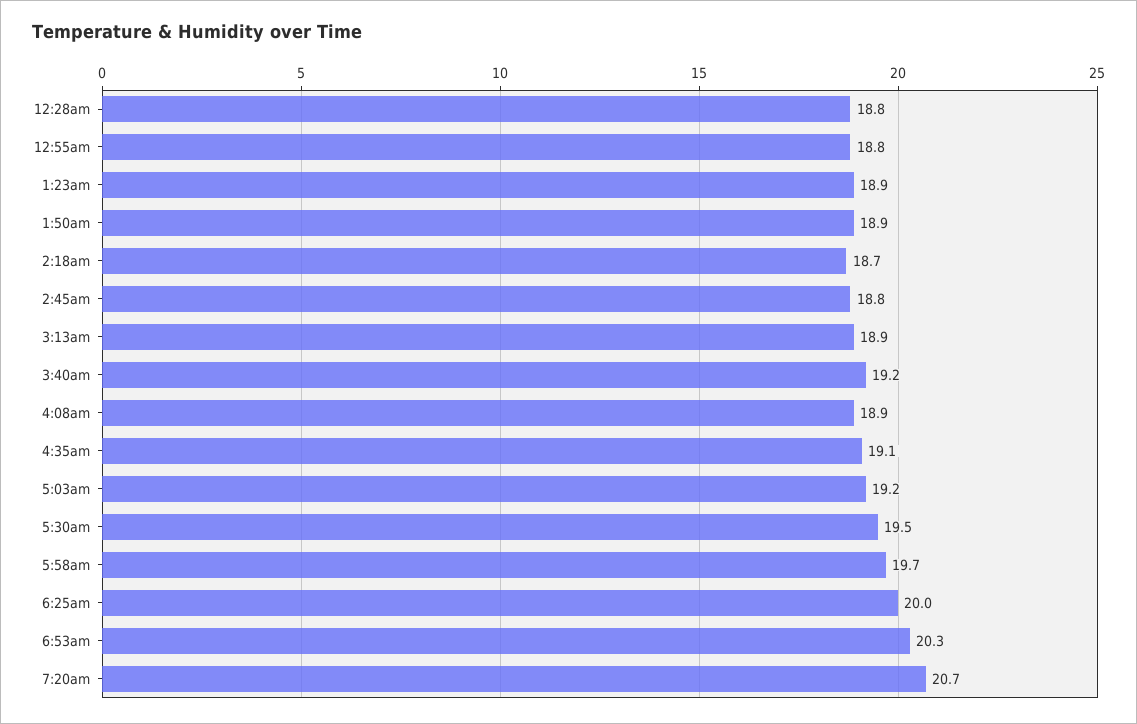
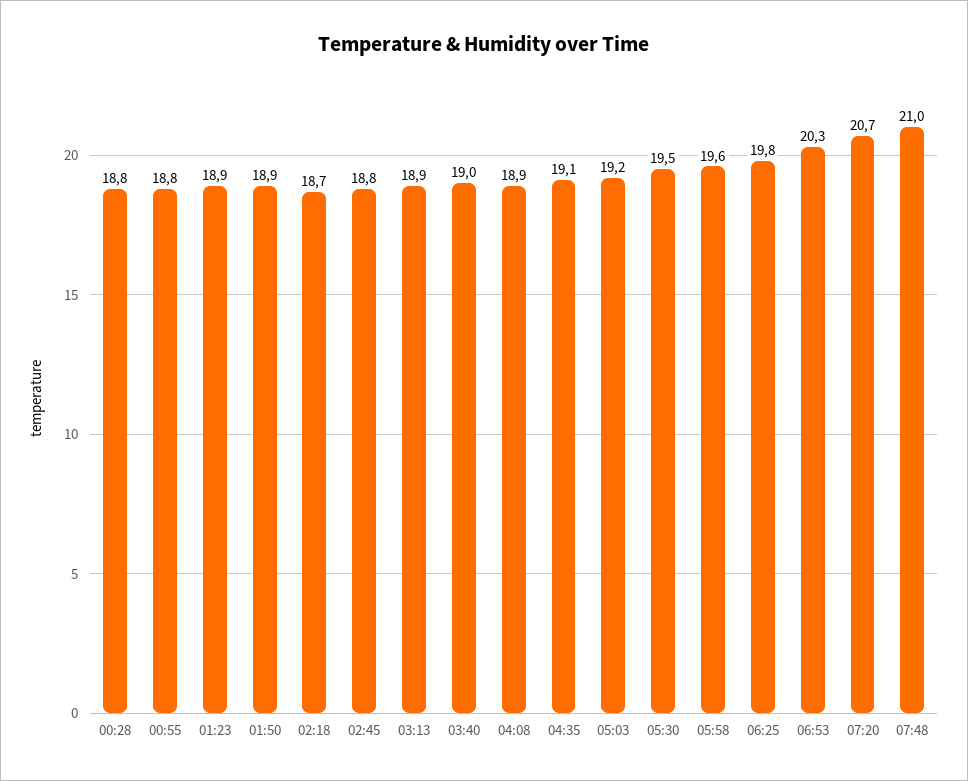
3:40am: 19.2 -> 19
5:58am: 19.7 -> 19.6
6:25am: 20 -> 19.8
07:48: none -> 21

